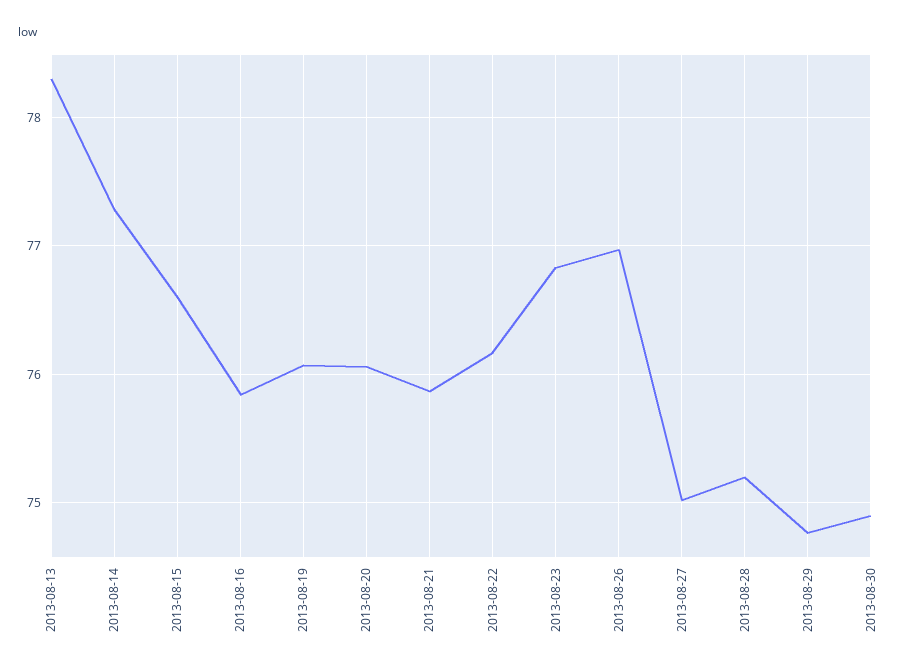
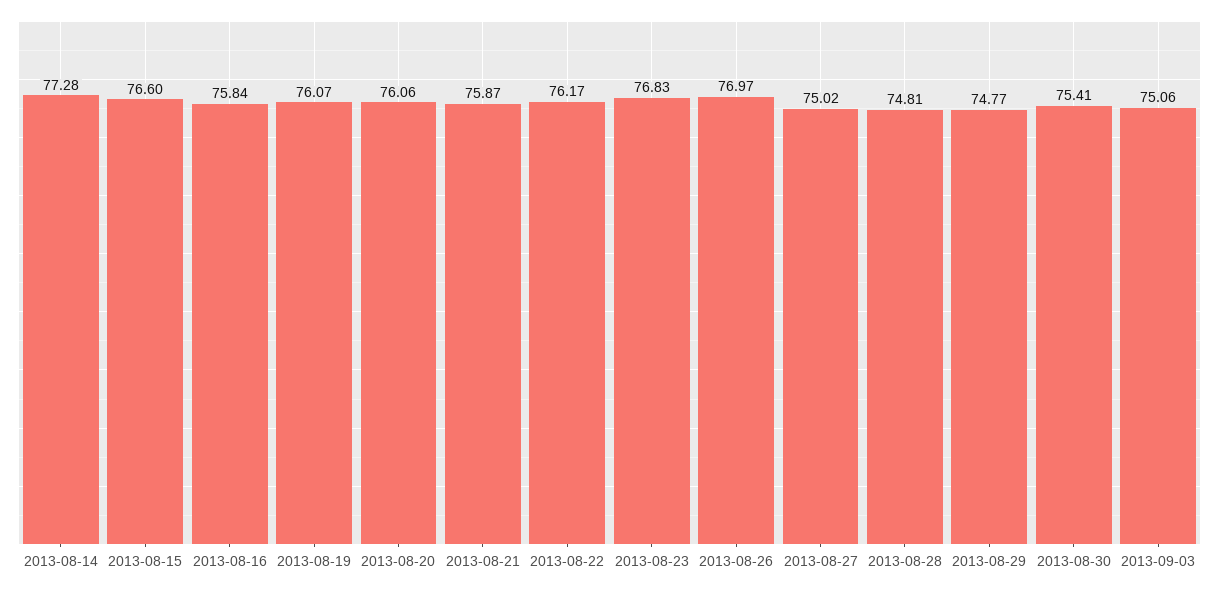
2013-08-13: 78.3 -> none
2013-08-28: 75.2 -> 74.81
2013-08-30: 74.9 -> 75.41
2013-09-03: none -> 75.06

